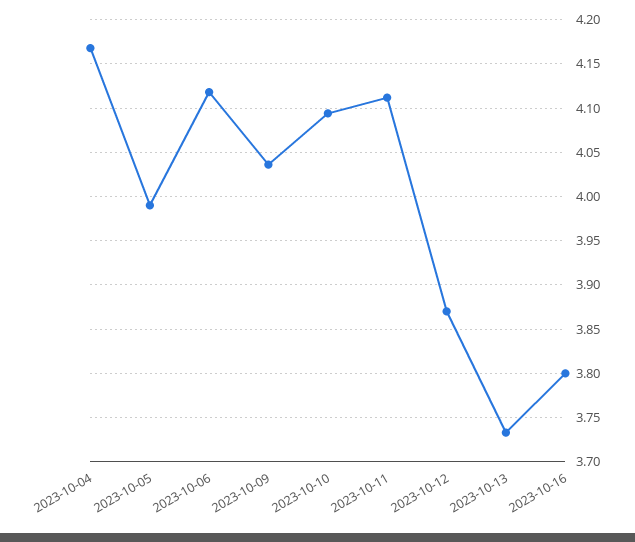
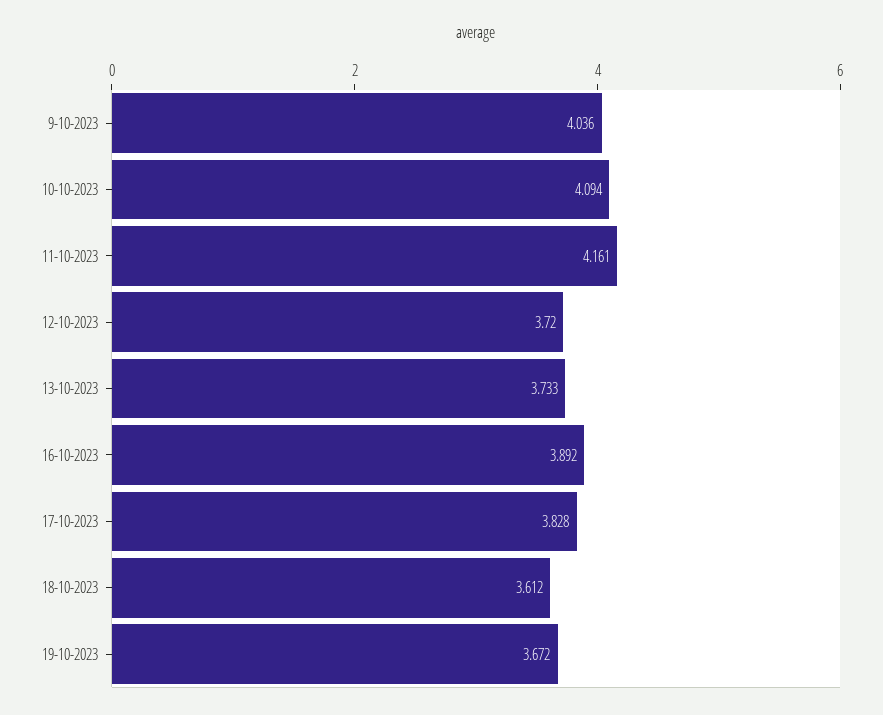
2023-10-04: 4.17 -> none
2023-10-05: 3.99 -> none
2023-10-06: 4.12 -> none
2023-10-11: 4.11 -> 4.161
2023-10-12: 3.87 -> 3.72
2023-10-16: 3.8 -> 3.892
17-10-2023: none -> 3.828
18-10-2023: none -> 3.612
19-10-2023: none -> 3.672

